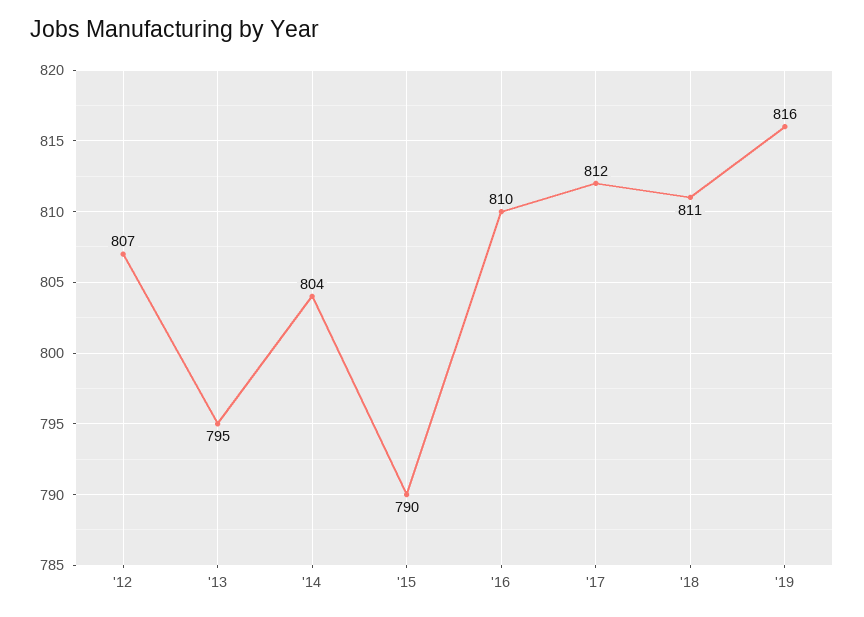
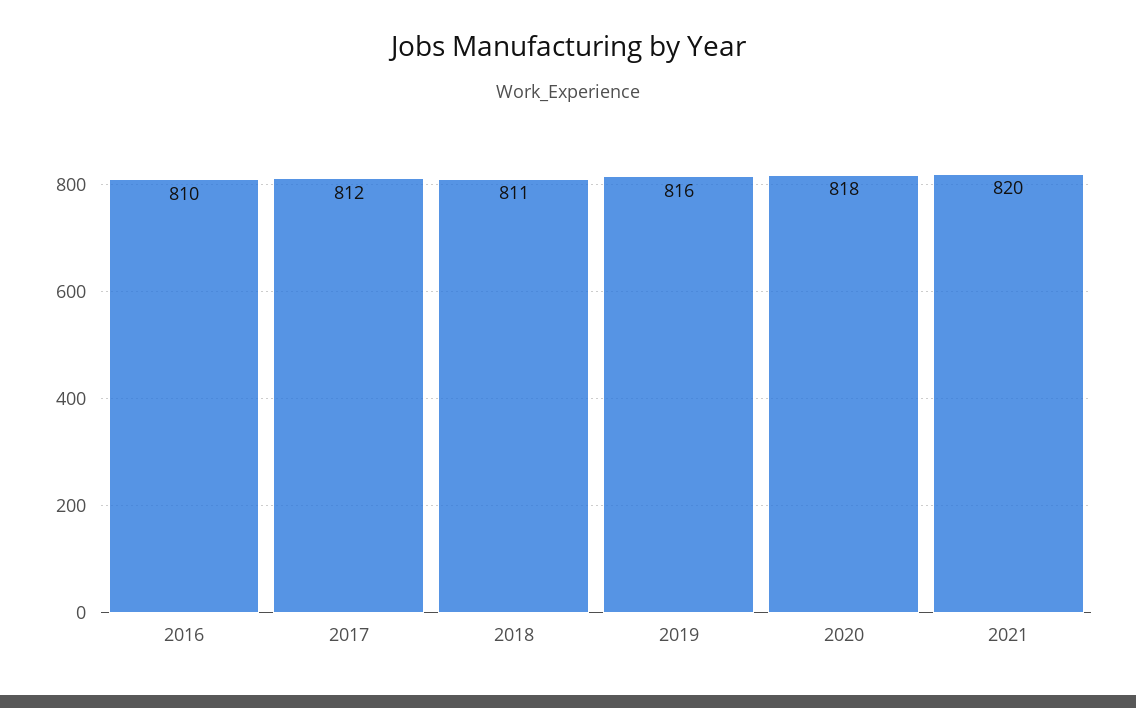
'12: 807 -> none
'13: 795 -> none
'14: 804 -> none
'15: 790 -> none
2020: none -> 818
2021: none -> 820

